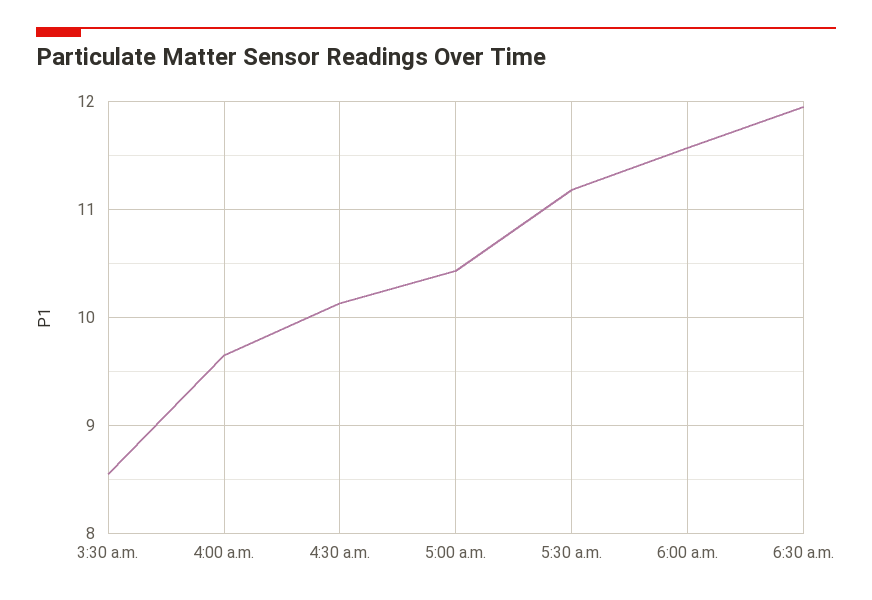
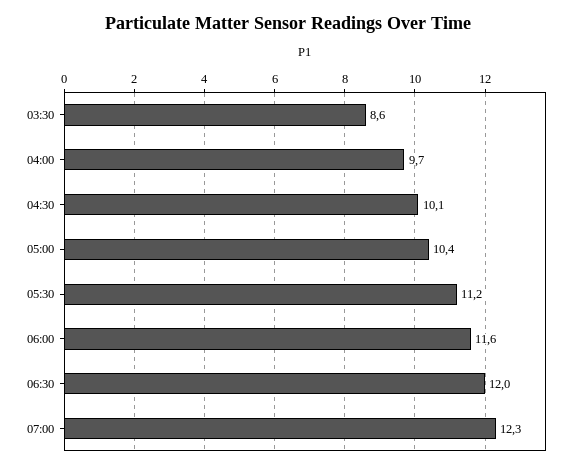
07:00: none -> 12.3

